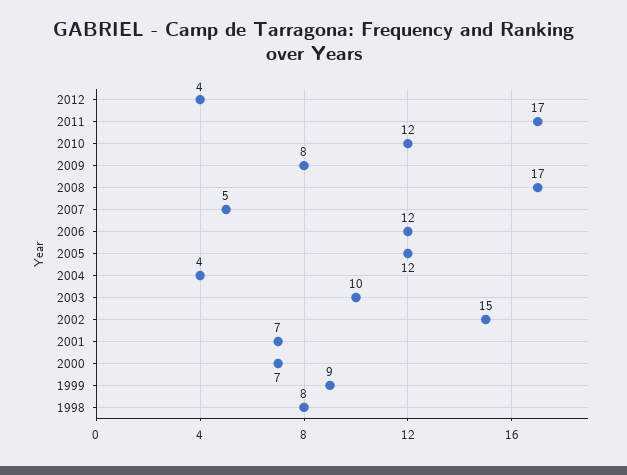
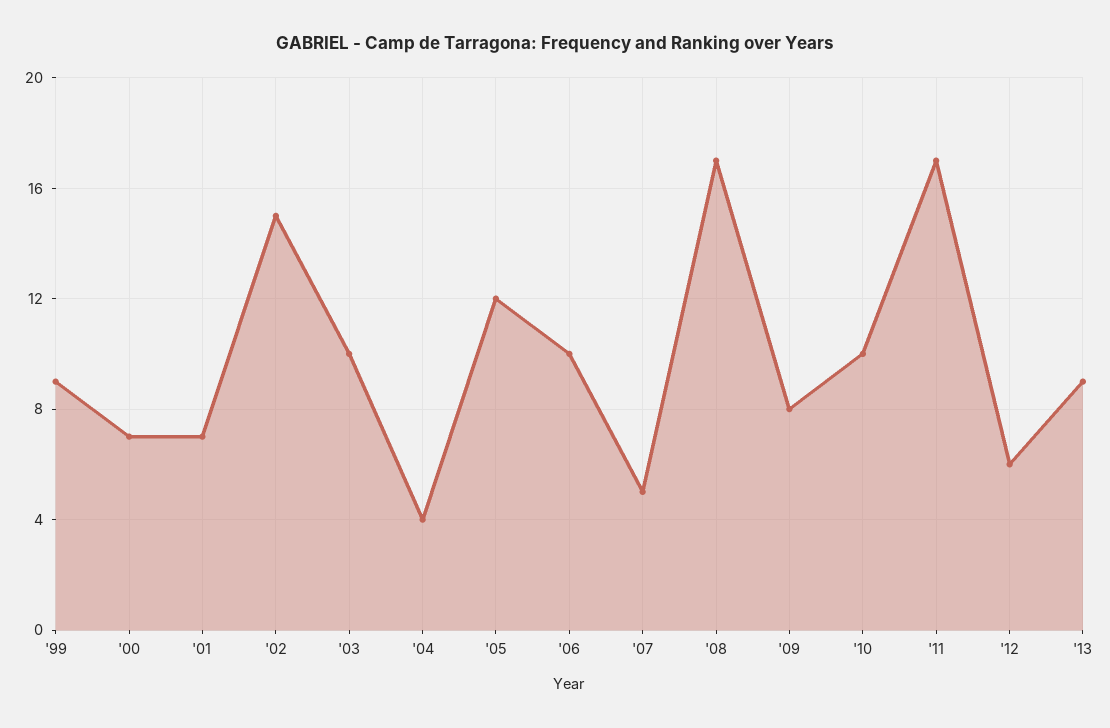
2012: 4 -> 6
2010: 12 -> 10
2006: 12 -> 10
1998: 8 -> none
'13: none -> 9

